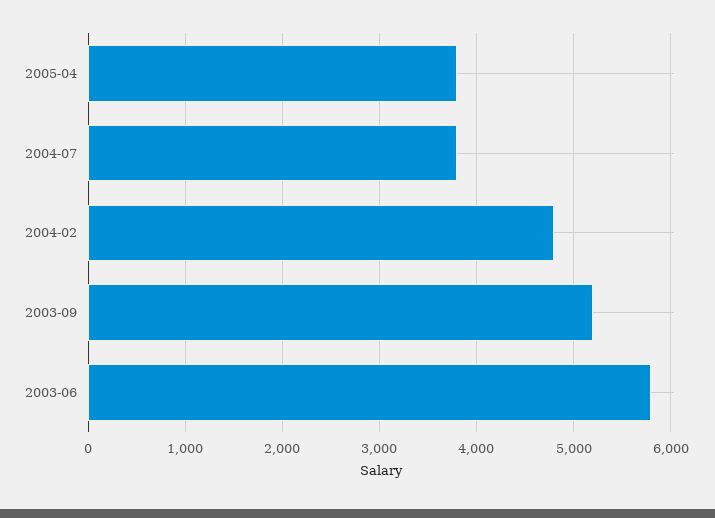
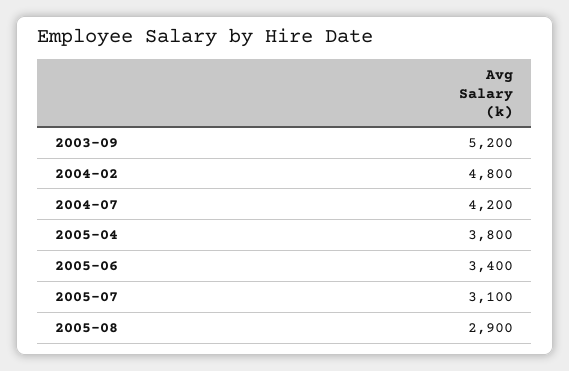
2004-07: 3800 -> 4200
2003-06: 5800 -> none
2005-06: none -> 3400
2005-07: none -> 3100
2005-08: none -> 2900

